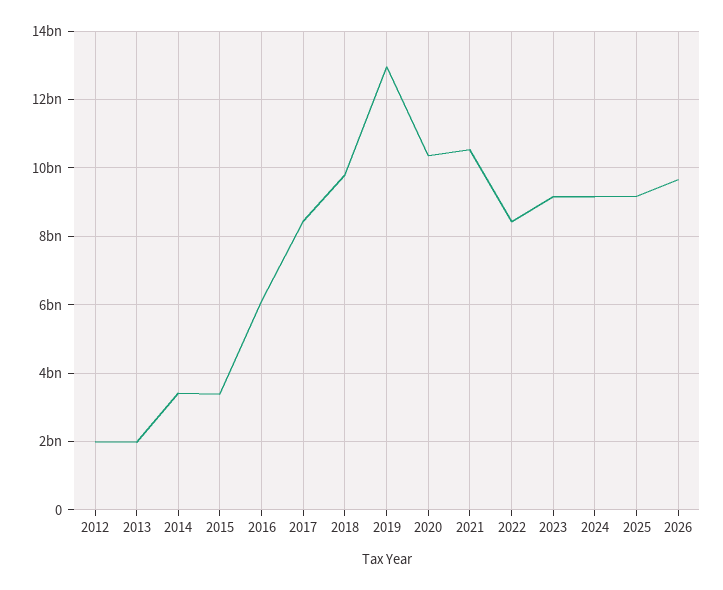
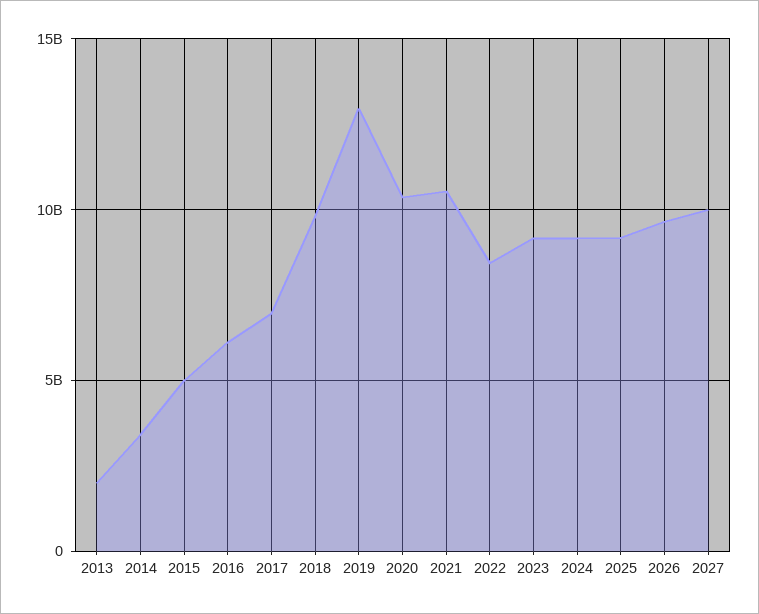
2012: 2000000000 -> none
2015: 3400000000 -> 5000000000
2017: 8400000000 -> 7000000000
2027: none -> 10000000000

